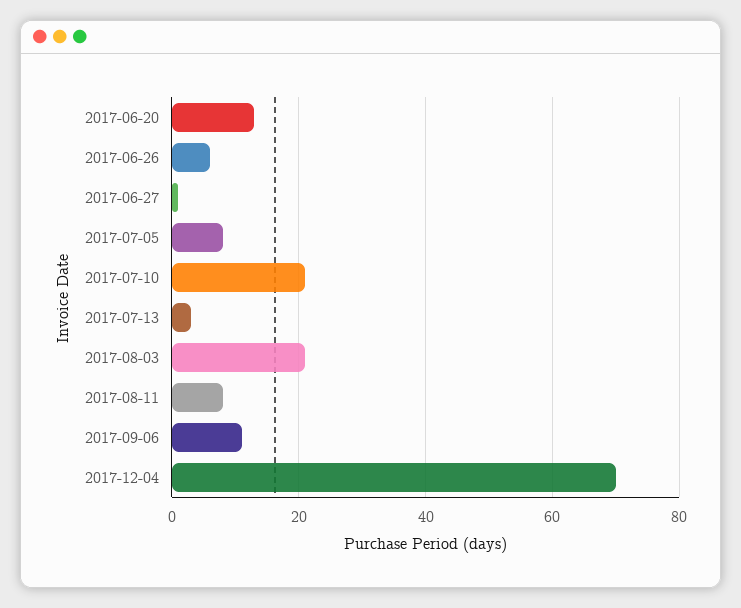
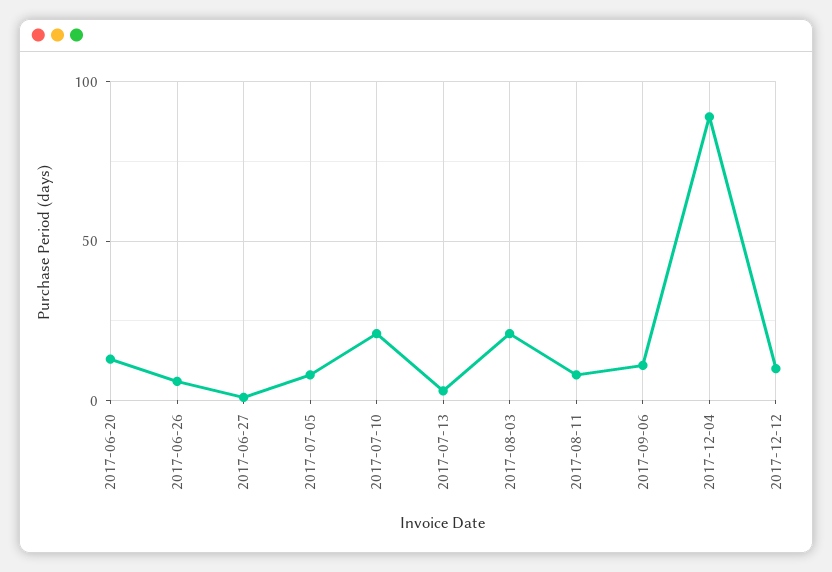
2017-12-04: 70 -> 90
2017-12-12: none -> 10

